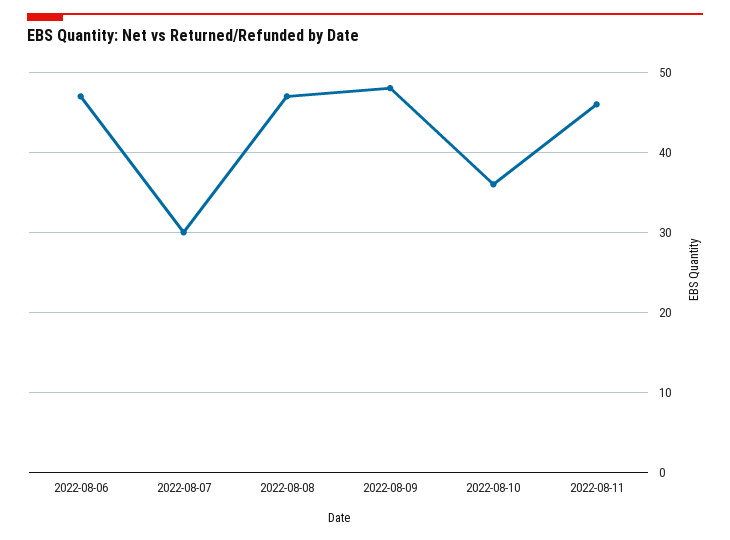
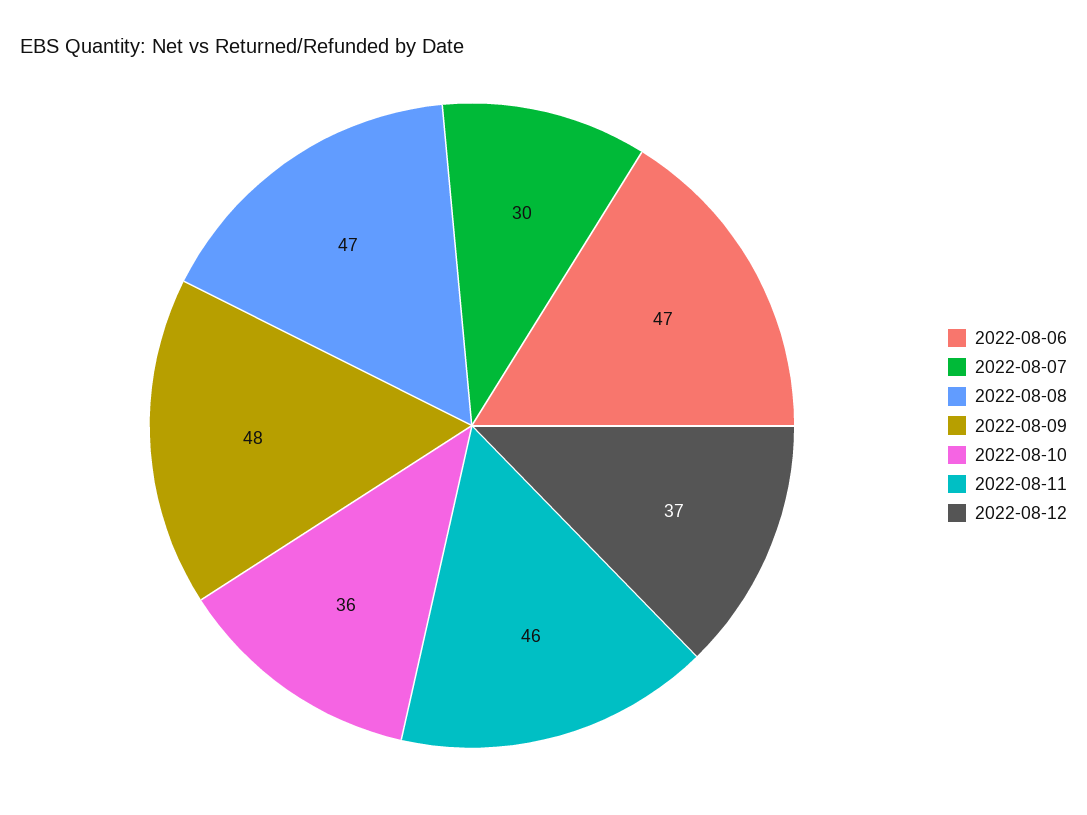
2022-08-12: none -> 37

